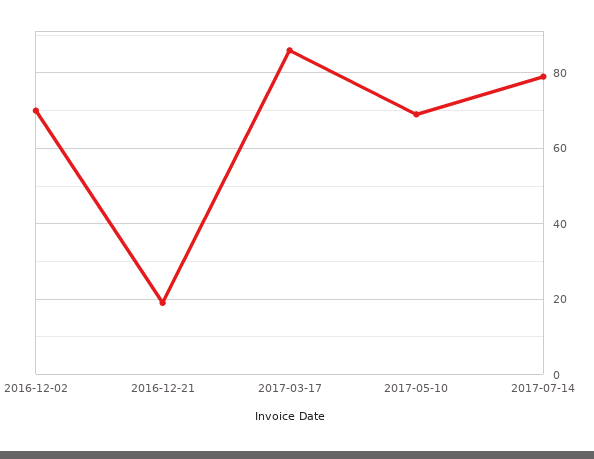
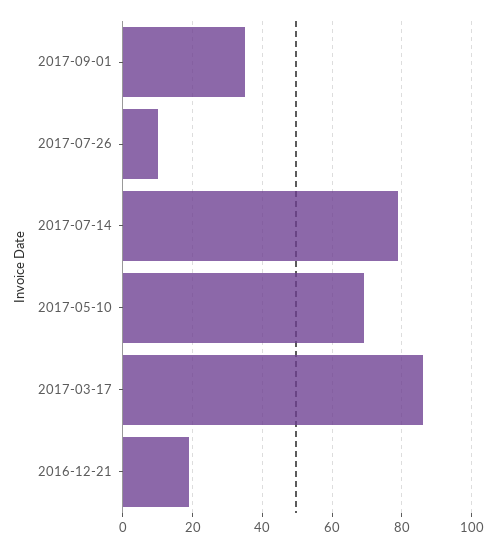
2016-12-02: 70 -> none
2017-09-01: none -> 35
2017-07-26: none -> 10

